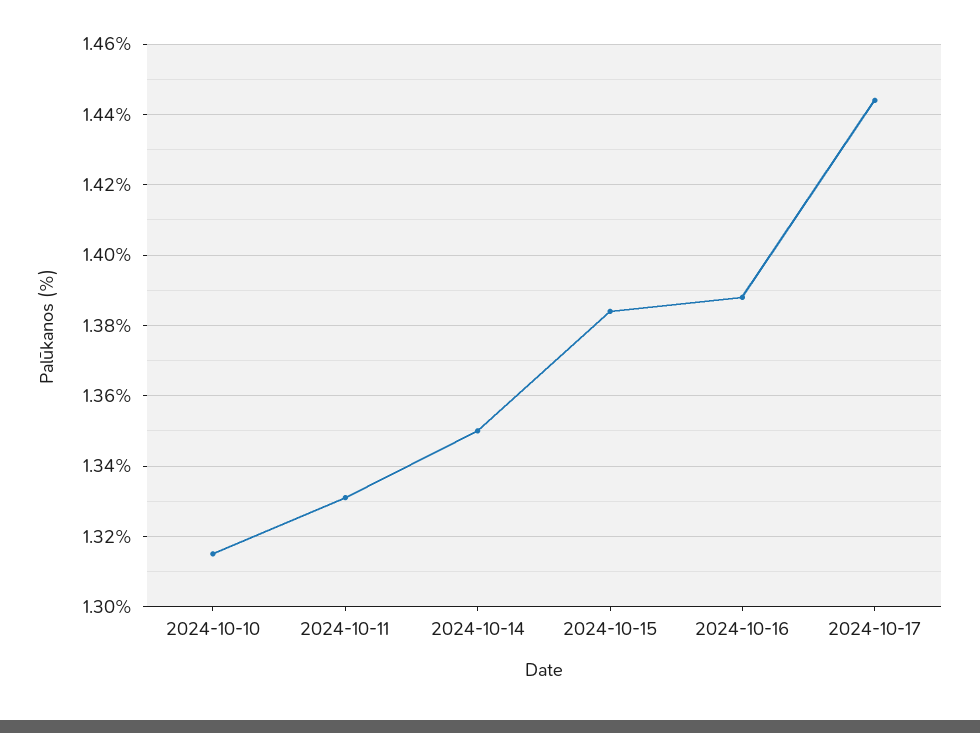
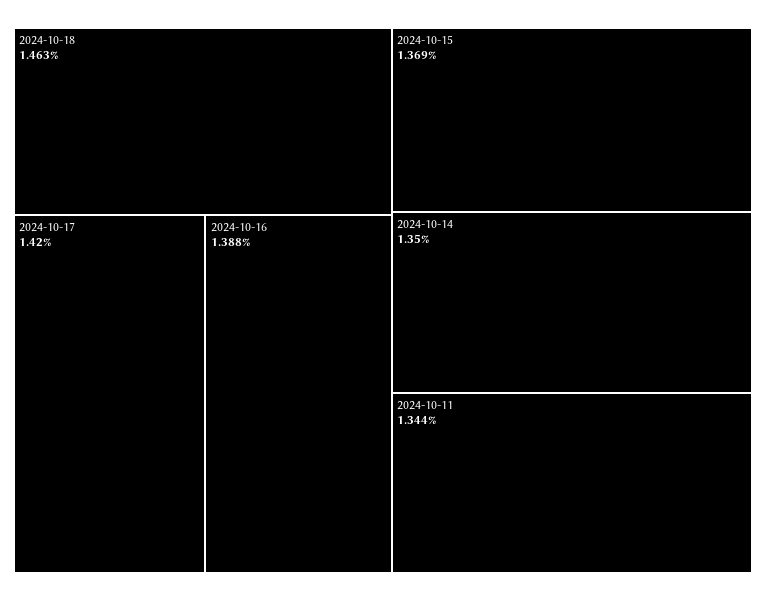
2024-10-10: 1.315 -> none
2024-10-11: 1.33 -> 1.344
2024-10-15: 1.385 -> 1.369
2024-10-17: 1.445 -> 1.42
2024-10-18: none -> 1.463

